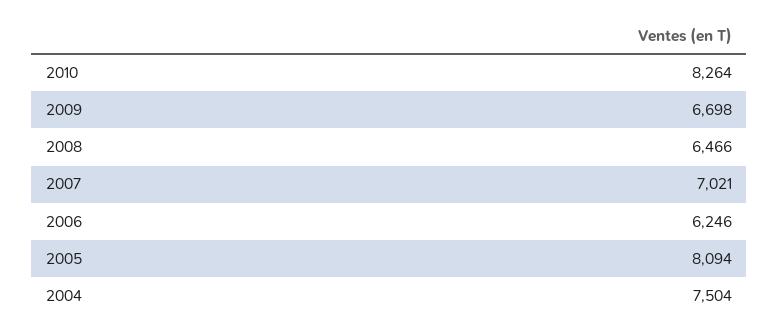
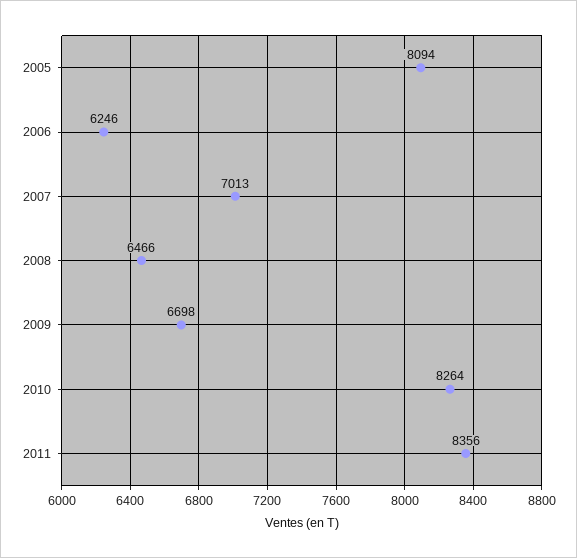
2007: 7021 -> 7013
2004: 7504 -> none
2011: none -> 8356

